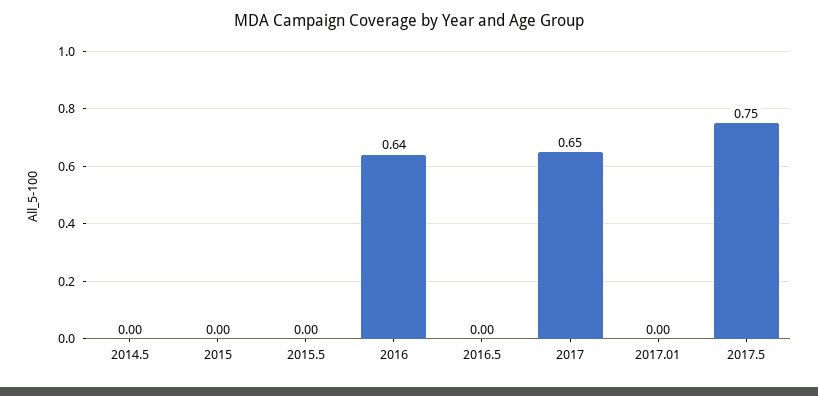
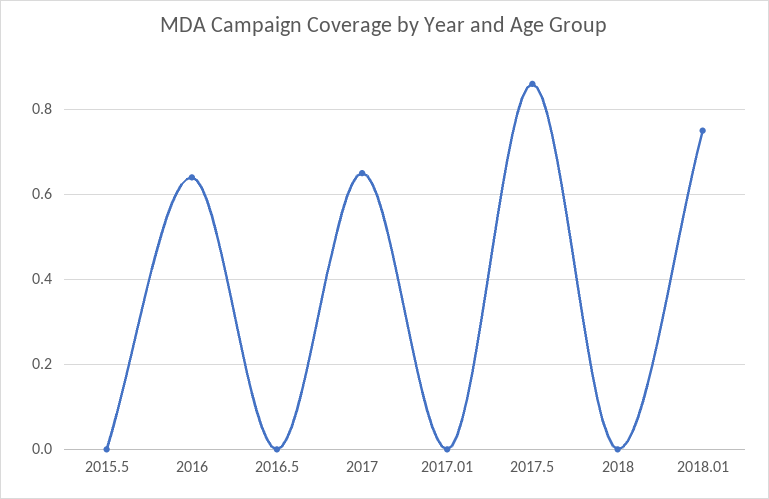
2014.5: 0 -> none
2015: 0 -> none
2017.5: 0.75 -> 0.85
2018: none -> 0
2018.01: none -> 0.75

